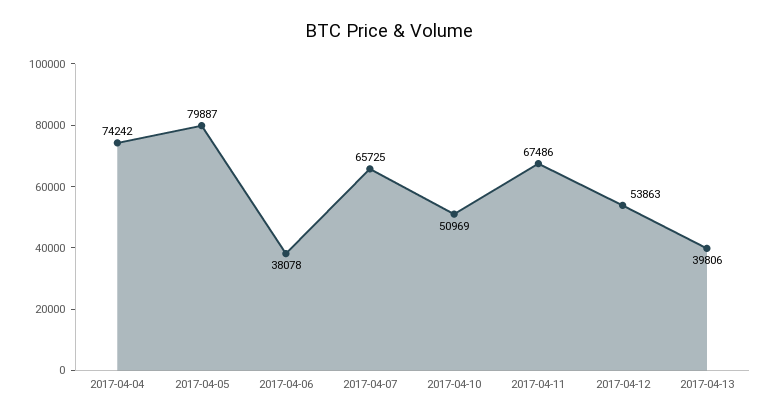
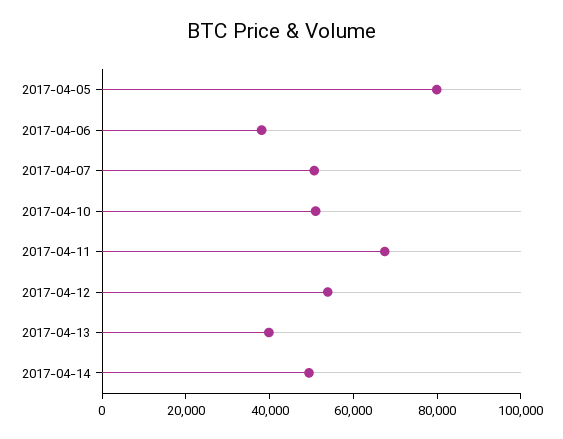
2017-04-04: 74242 -> none
2017-04-07: 65725 -> 50000
2017-04-14: none -> 50000

